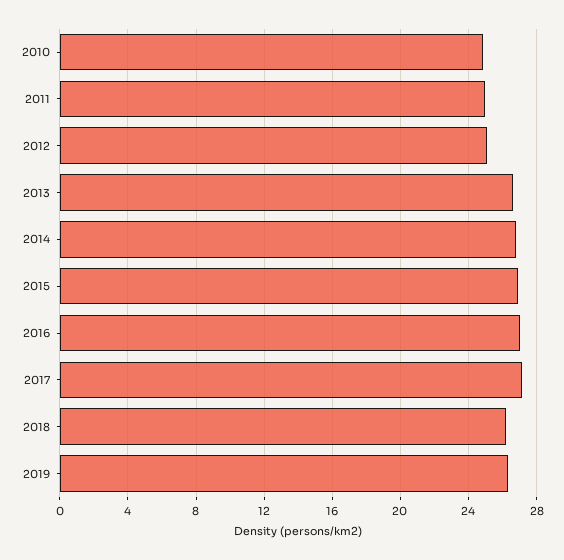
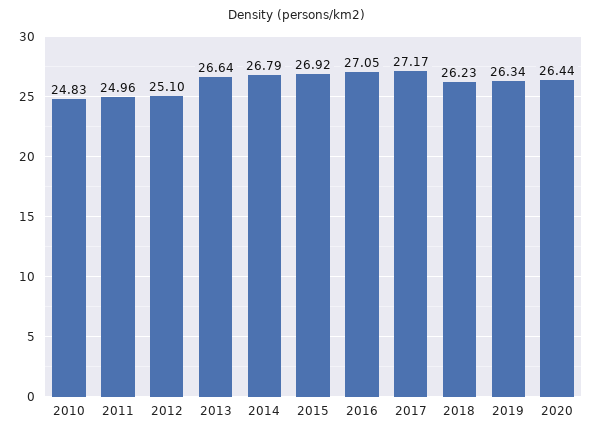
2020: none -> 26.44

